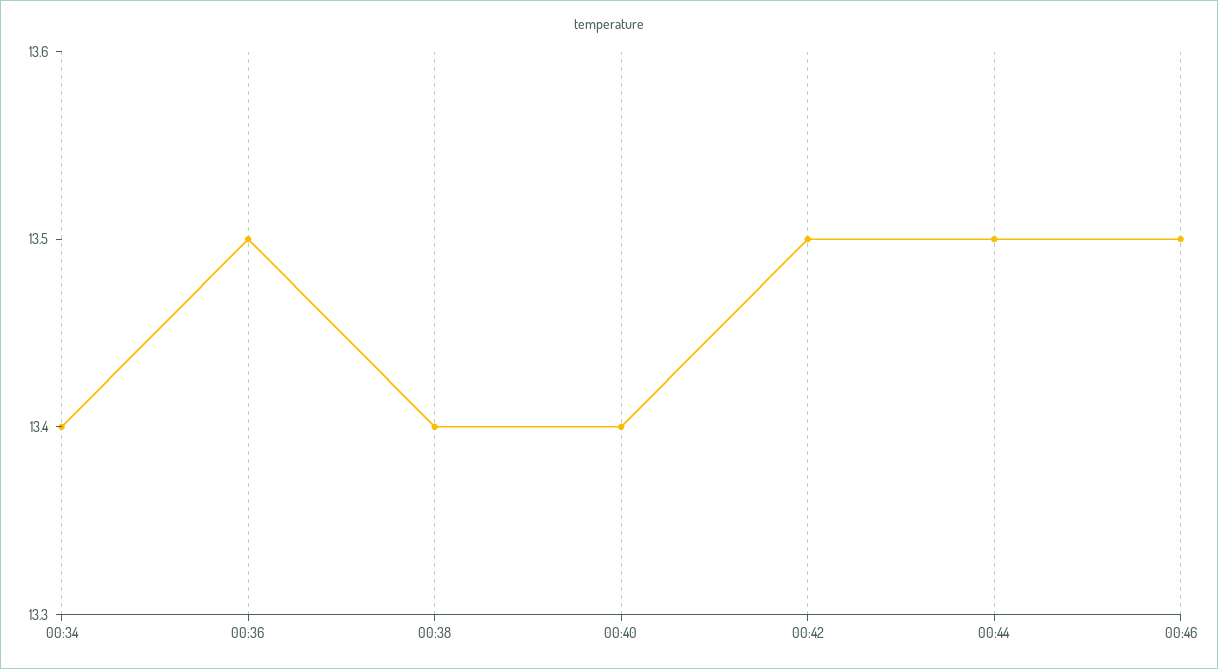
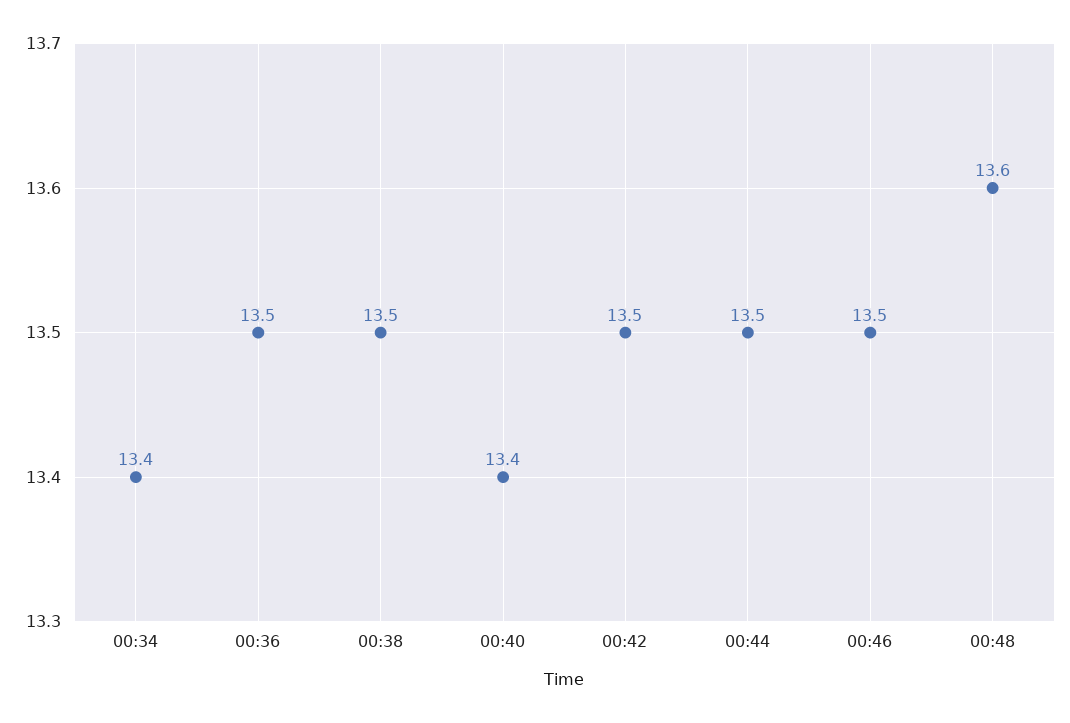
00:38: 13.4 -> 13.5
00:48: none -> 13.6

